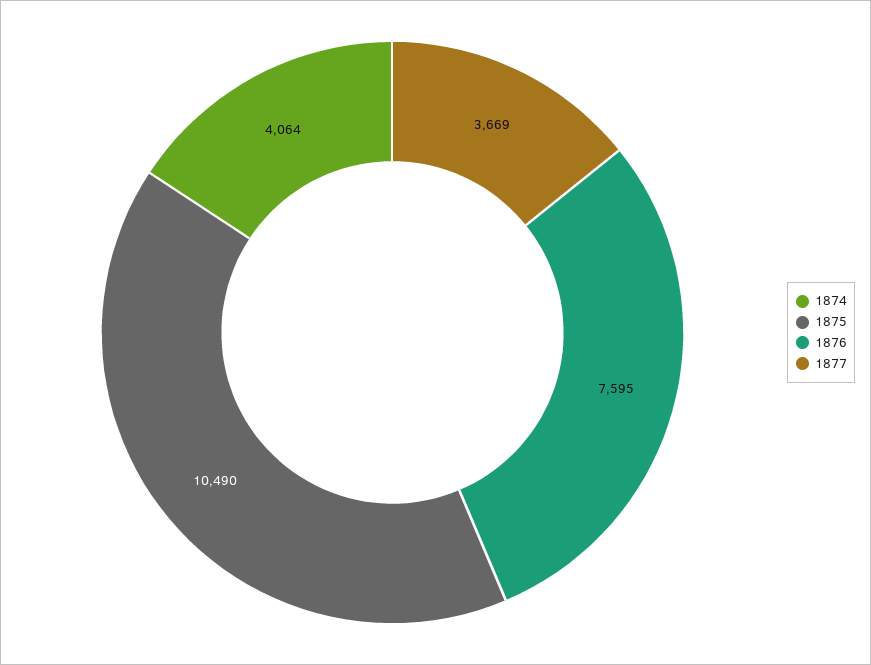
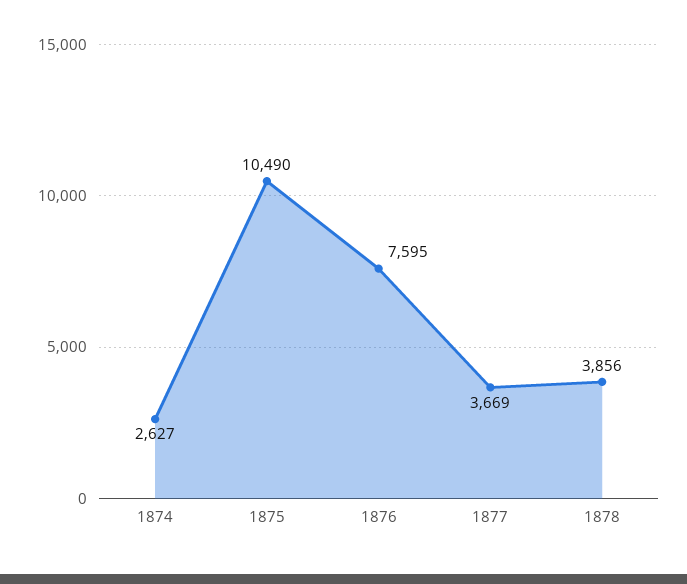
1874: 4064 -> 2627
1878: none -> 3856

